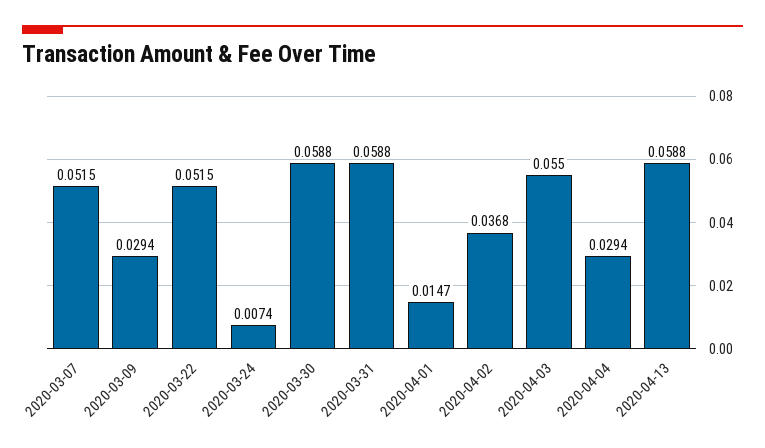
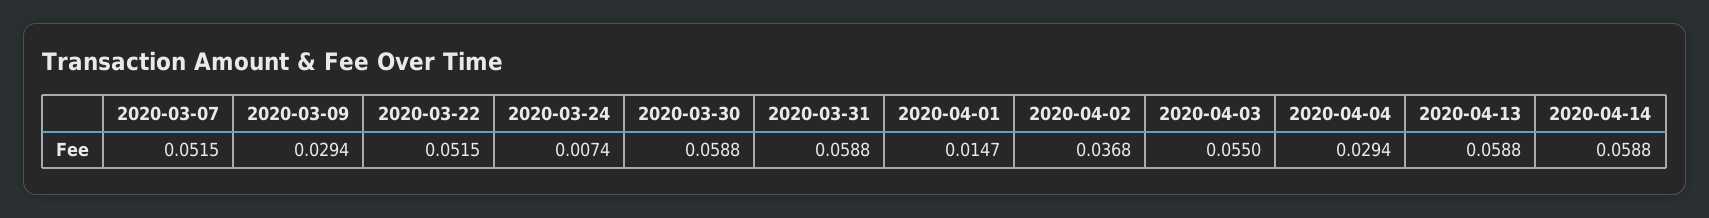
2020-04-14: none -> 0.0588

